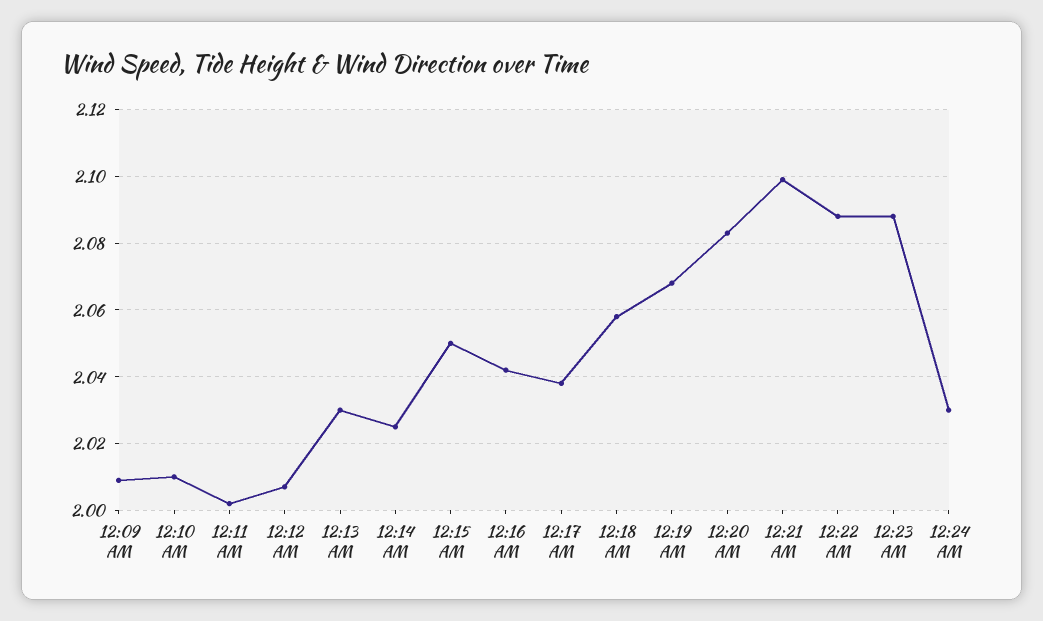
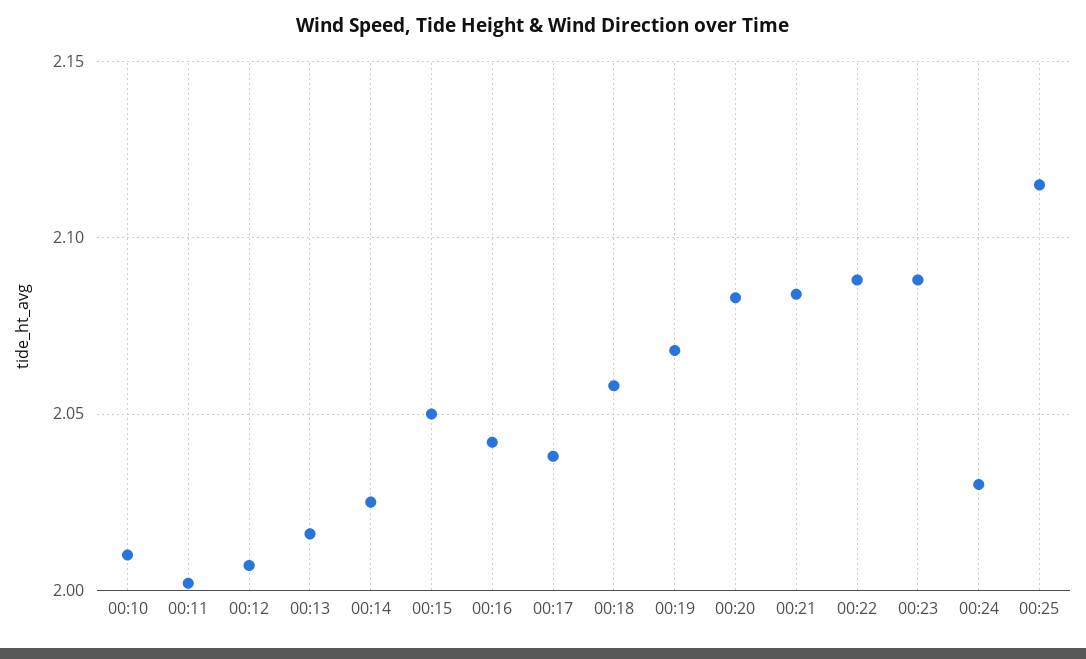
12:09 AM: 2.01 -> none
12:13 AM: 2.03 -> 2.015
12:21 AM: 2.1 -> 2.085
00:25: none -> 2.115

